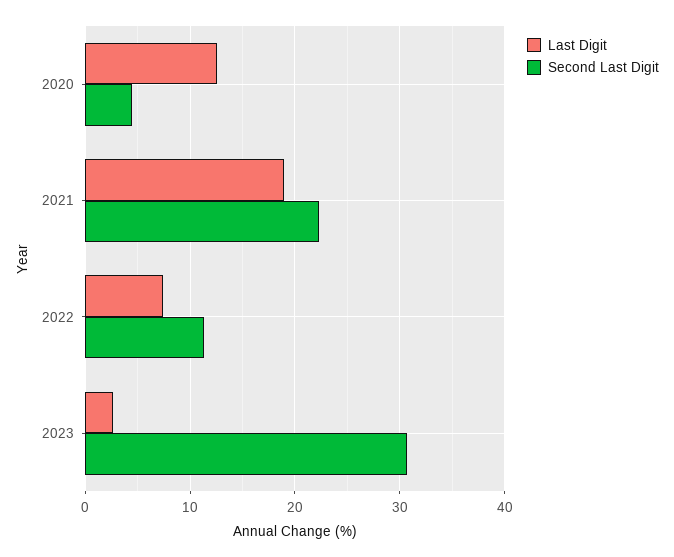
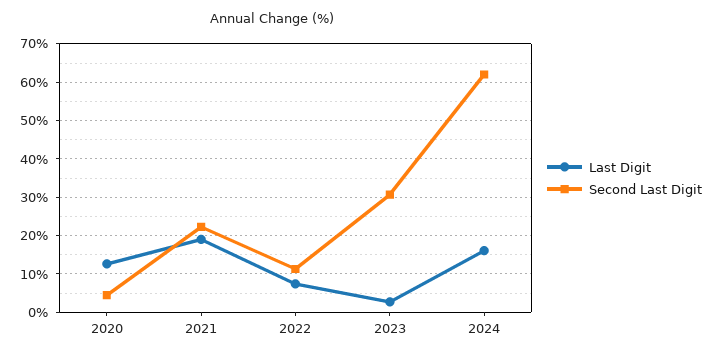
Last Digit, 2024: none -> 16
Second Last Digit, 2024: none -> 62

